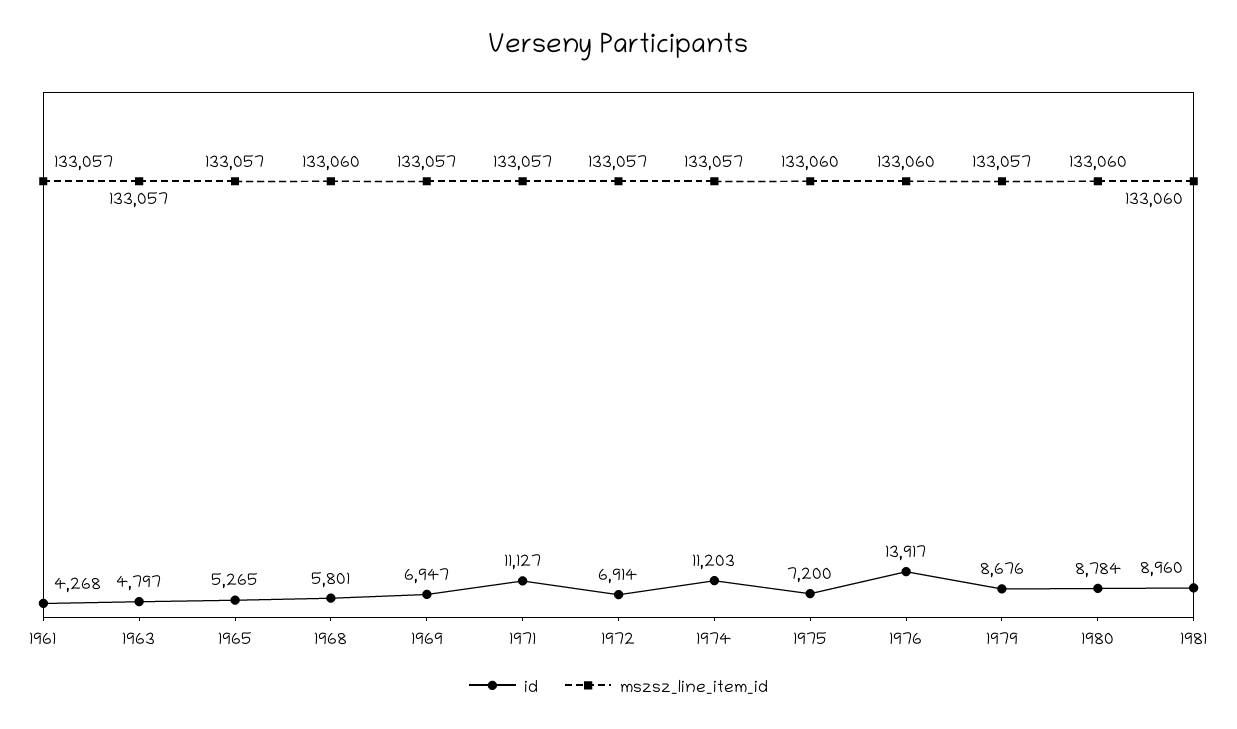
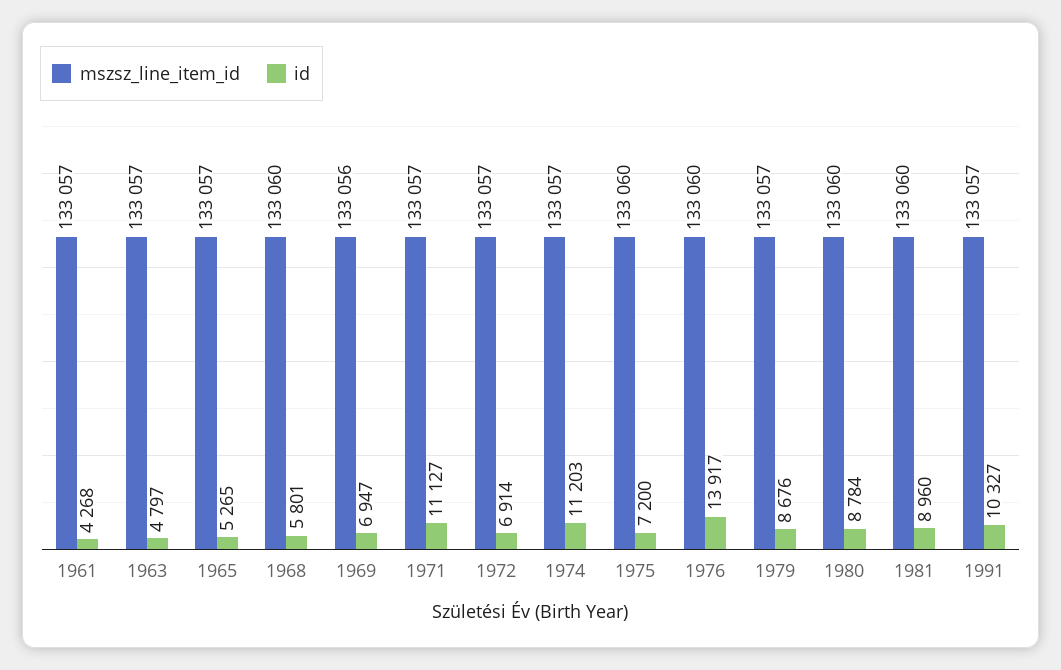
mszsz_line_item_id, 1969: 133057 -> 133056
mszsz_line_item_id, 1991: none -> 133057
id, 1991: none -> 10327

